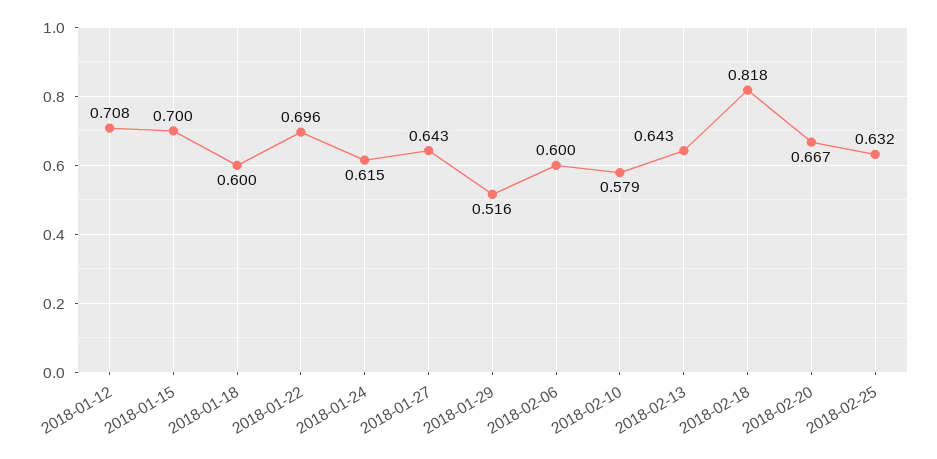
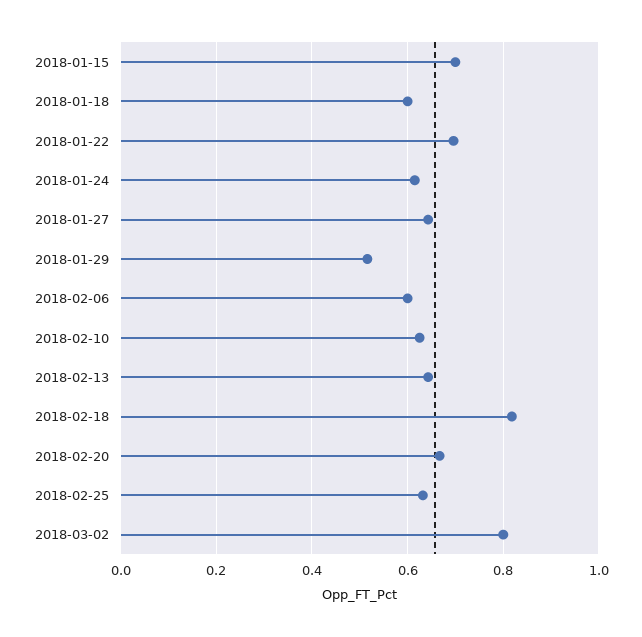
2018-01-12: 0.708 -> none
2018-02-10: 0.579 -> 0.62
2018-03-02: none -> 0.8

